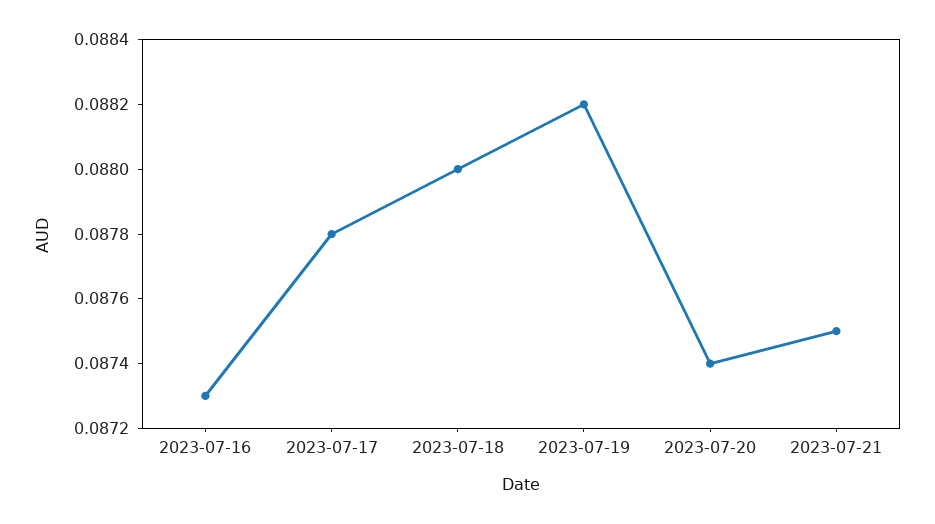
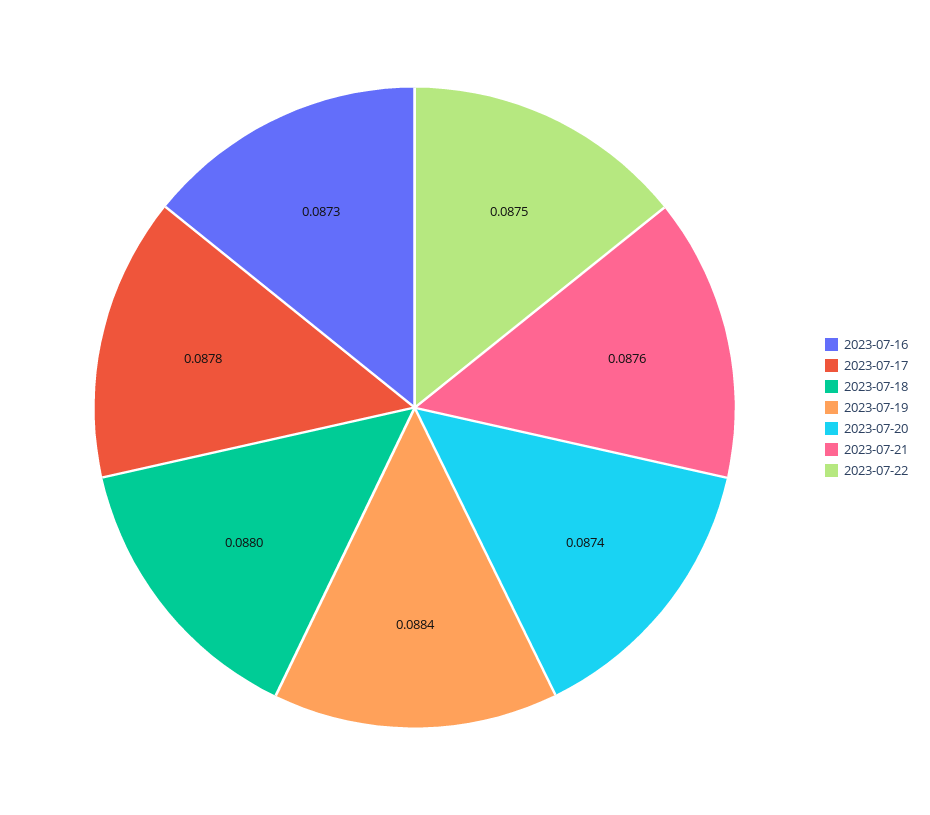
2023-07-19: 0.0882 -> 0.0884
2023-07-21: 0.0875 -> 0.0876
2023-07-22: none -> 0.0875

